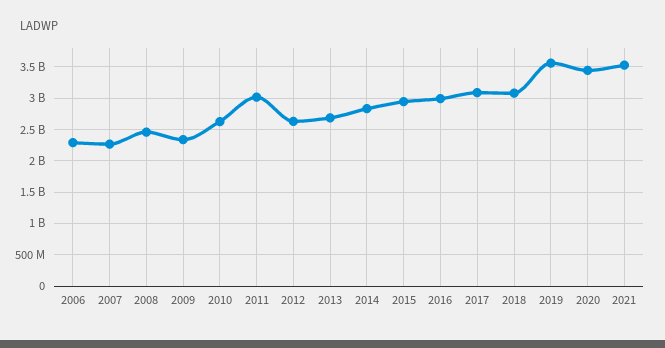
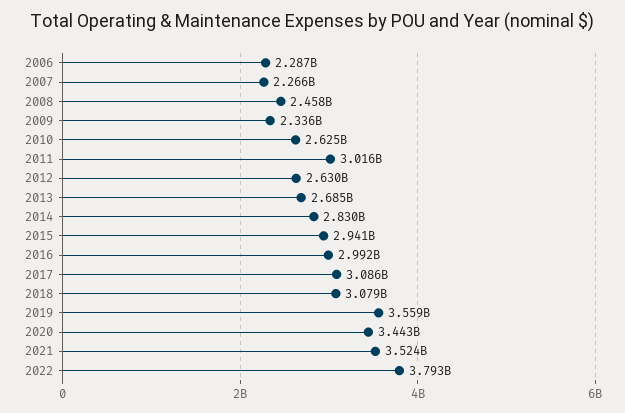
2022: none -> 3793000000

